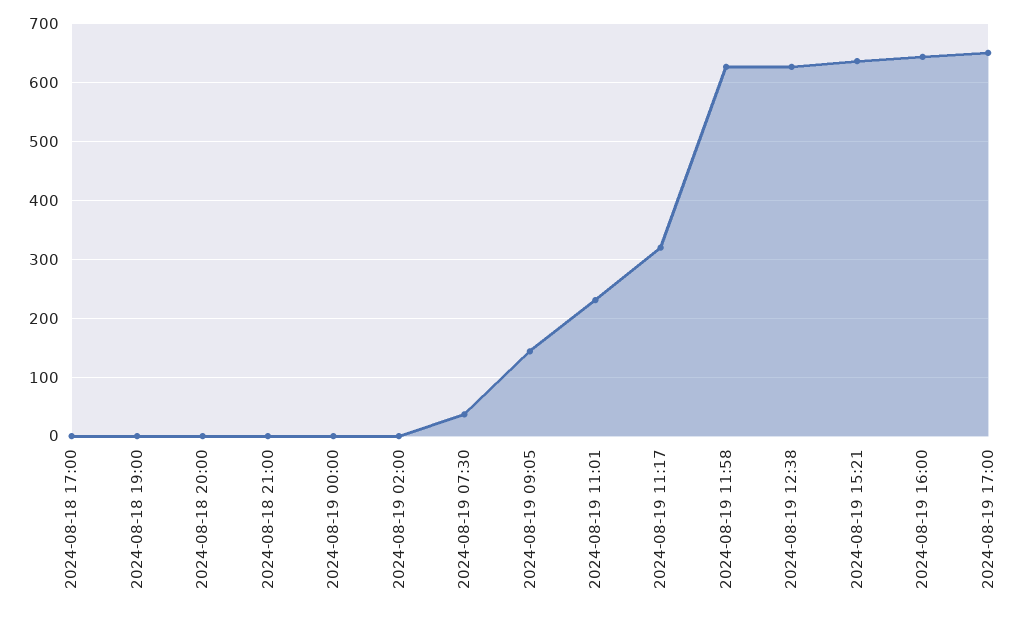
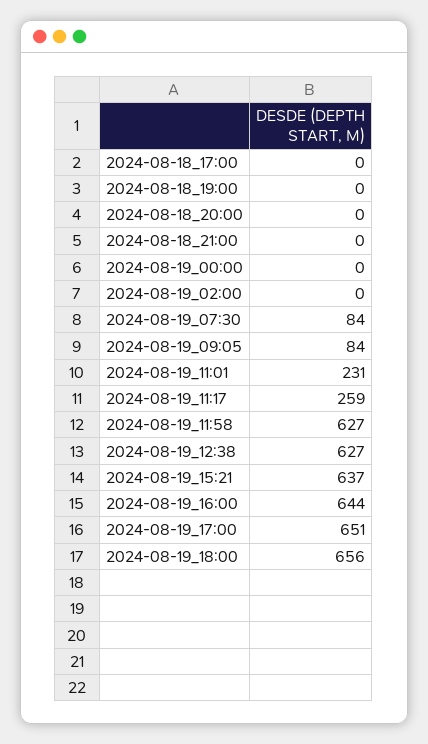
2024-08-19 07:30: 40 -> 84
2024-08-19 09:05: 140 -> 84
2024-08-19 11:17: 320 -> 259
2024-08-19_18:00: none -> 656

